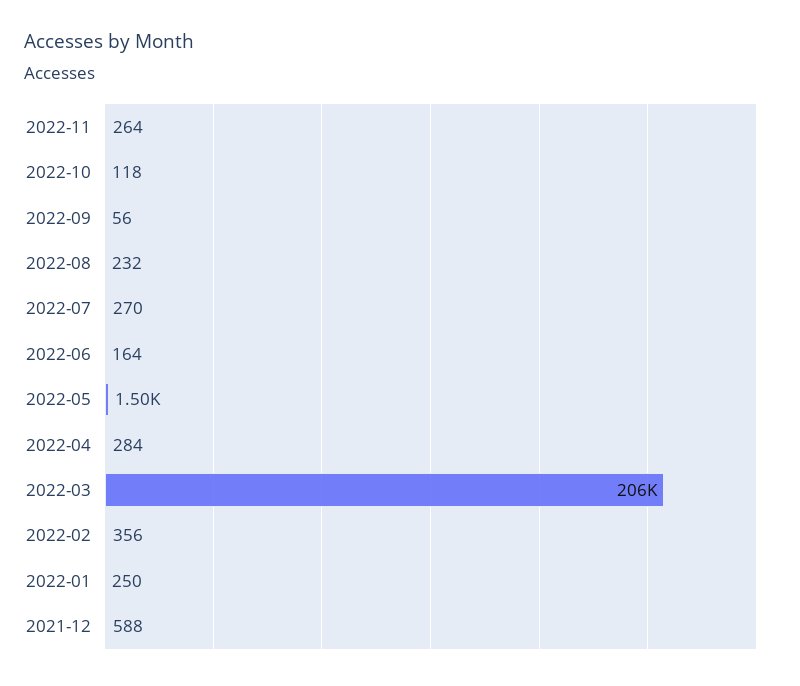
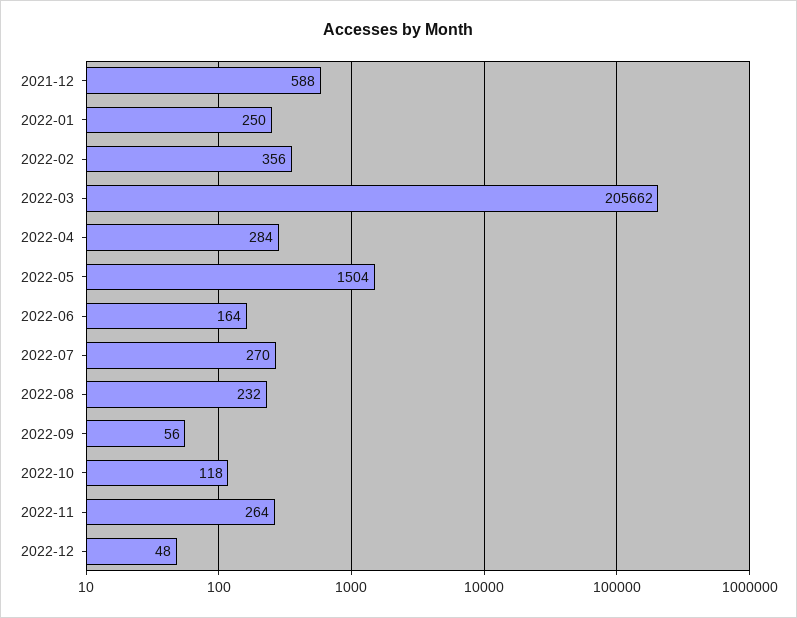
2022-12: none -> 48

